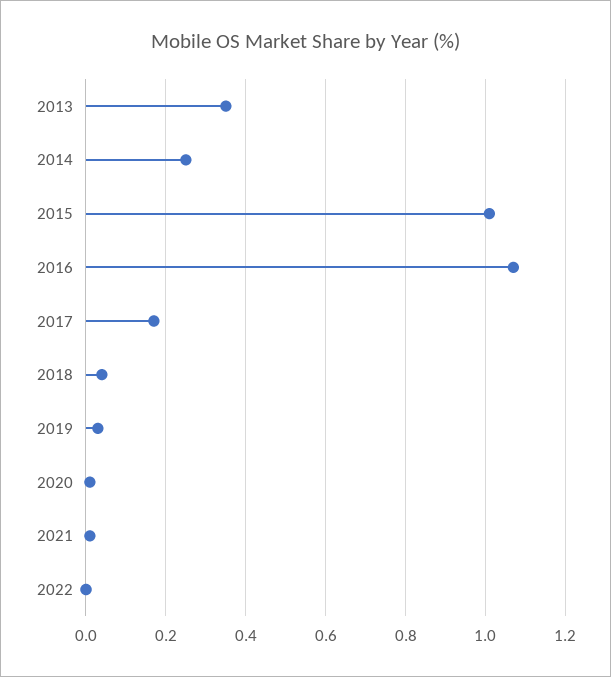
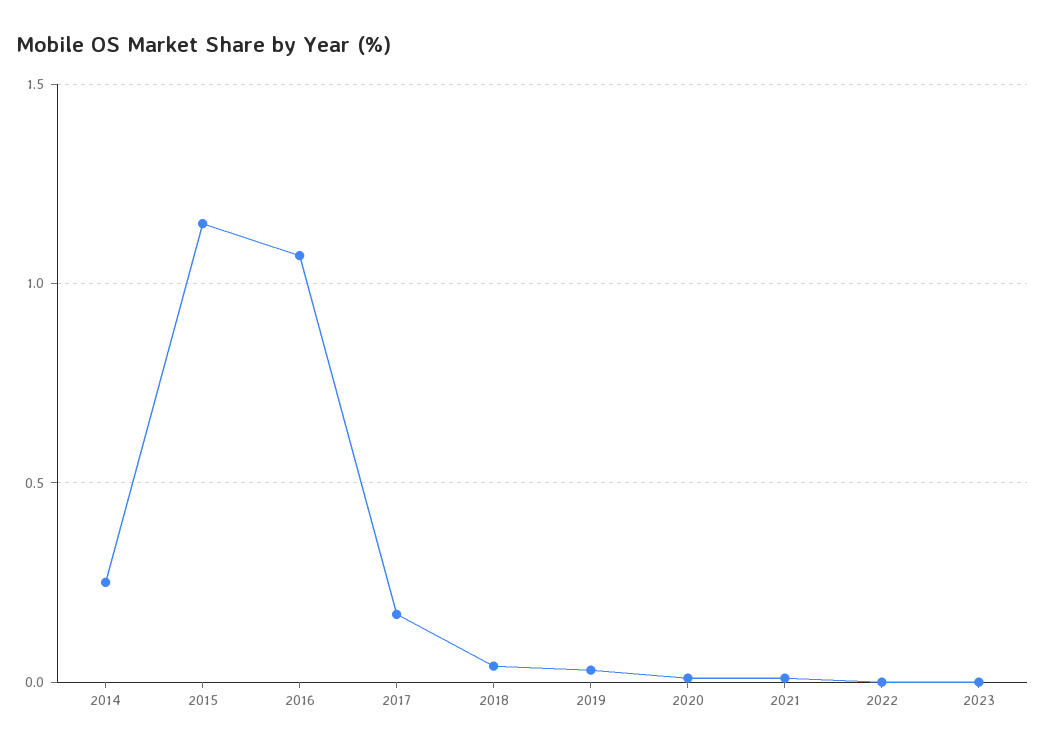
2013: 0.35 -> none
2015: 1 -> 1.15
2023: none -> 0

